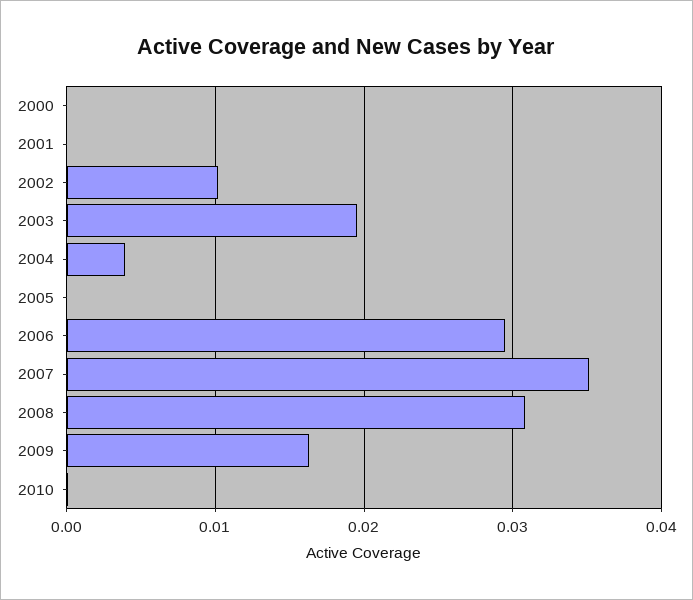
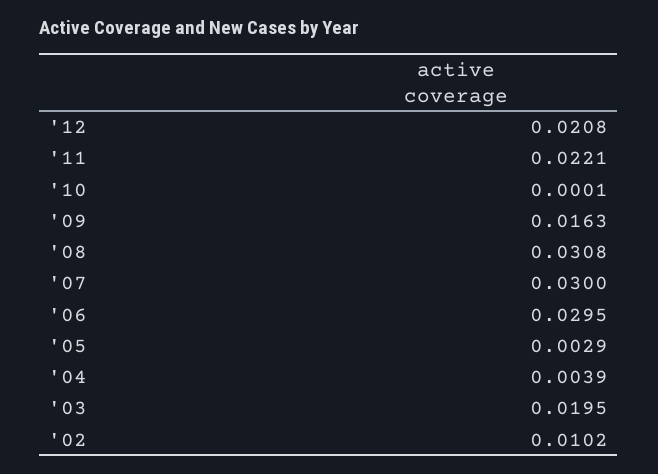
2000: 0 -> none
2001: 0 -> none
2005: 0 -> 0.0029
2007: 0.035 -> 0.03
'12: none -> 0.0208
'11: none -> 0.0221

